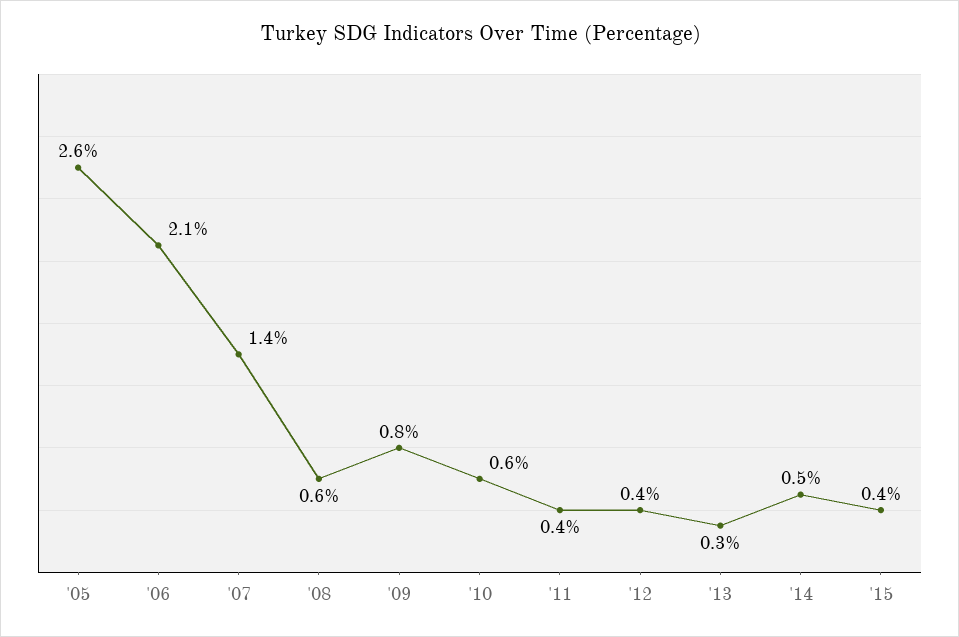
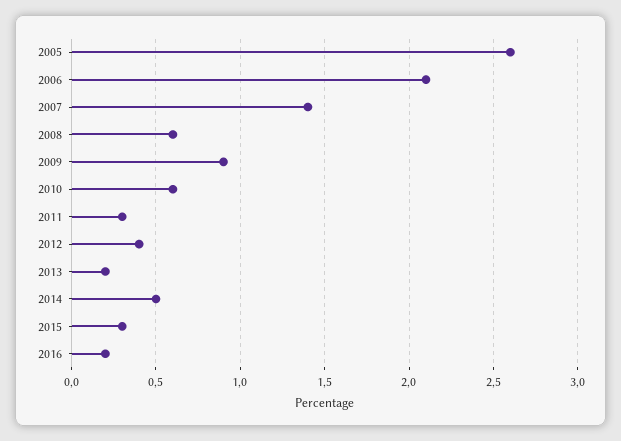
'09: 0.8 -> 0.9
'11: 0.4 -> 0.3
'13: 0.3 -> 0.2
'15: 0.4 -> 0.3
2016: none -> 0.2

